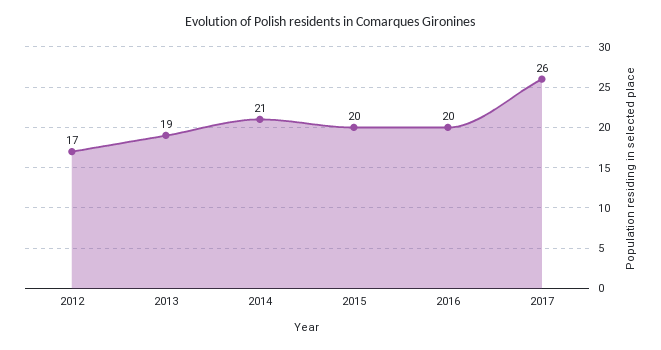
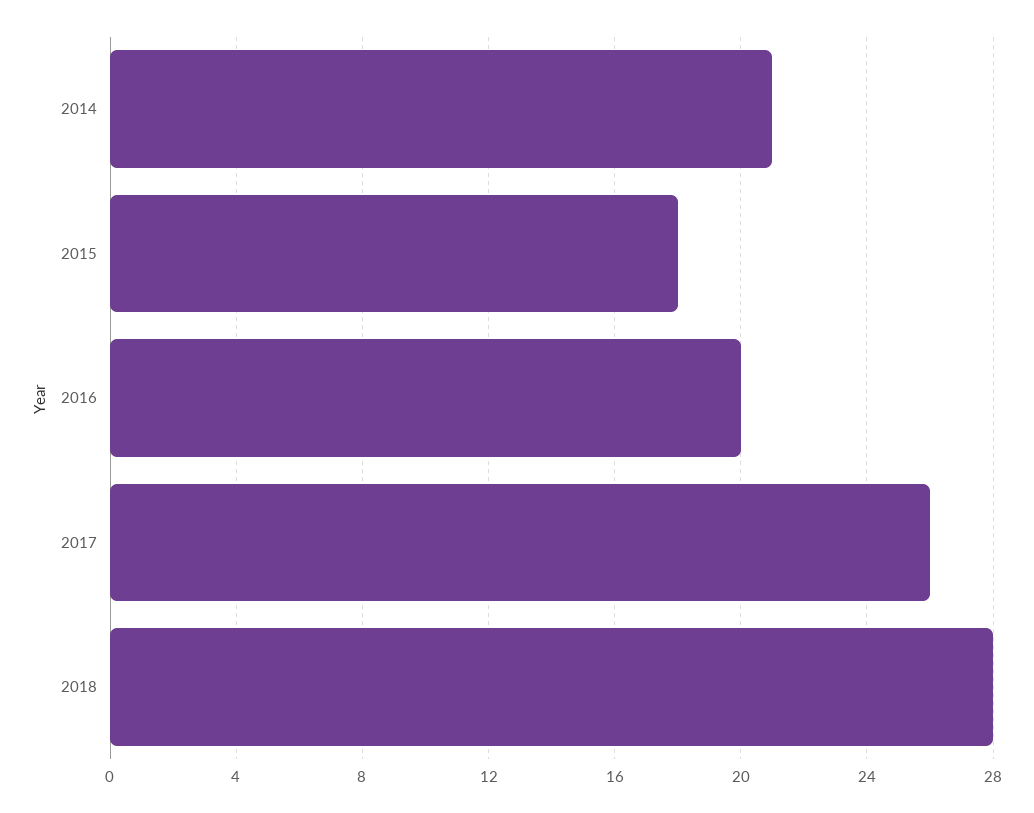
2012: 17 -> none
2013: 19 -> none
2015: 20 -> 18
2018: none -> 28

